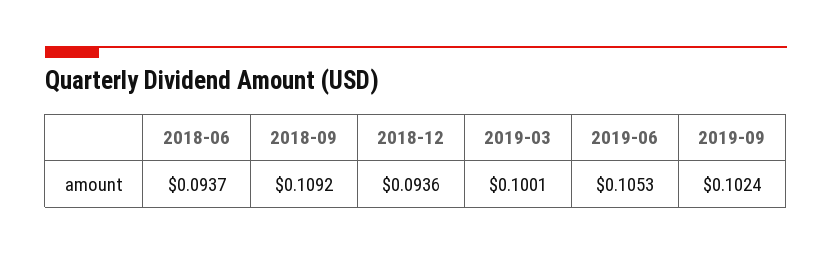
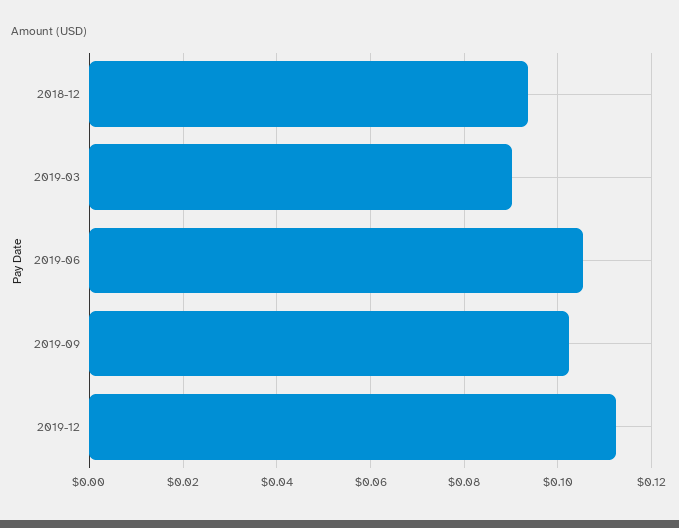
2018-06: 0.0937 -> none
2018-09: 0.1092 -> none
2019-03: 0.1001 -> 0.09
2019-12: none -> 0.112

